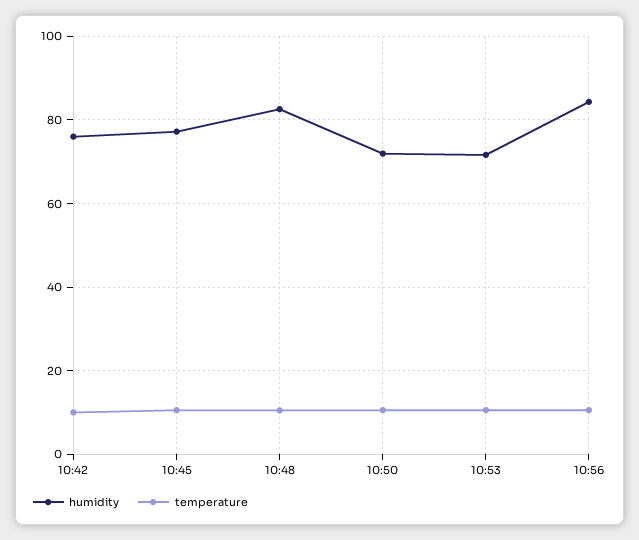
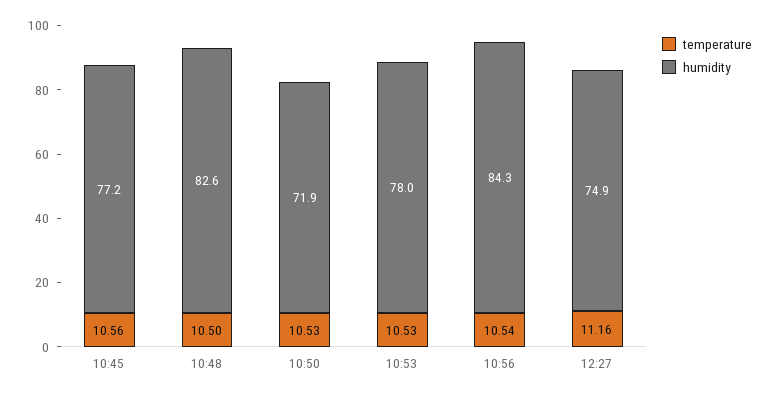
humidity, 10:42: 76 -> none
temperature, 10:42: 10 -> none
humidity, 10:53: 72 -> 78
temperature, 12:27: none -> 11.16
humidity, 12:27: none -> 74.9

